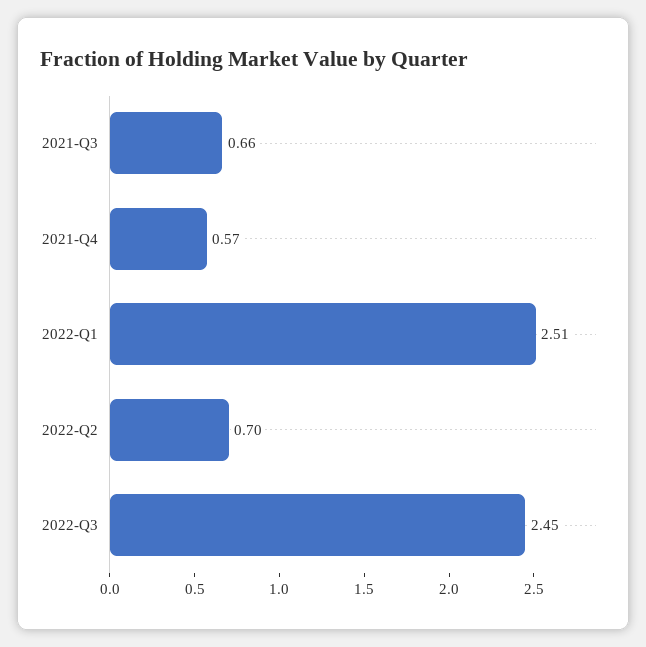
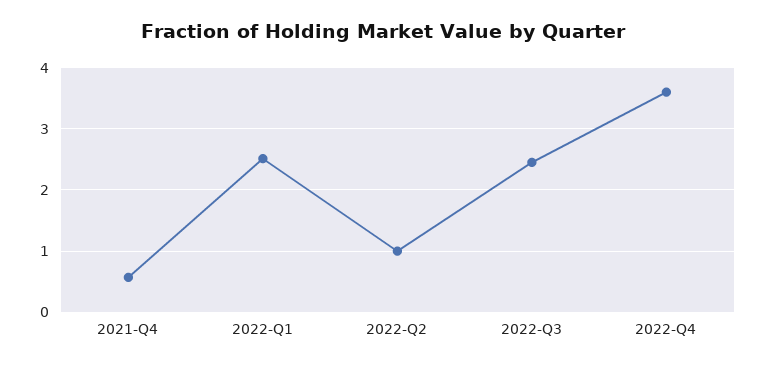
2021-Q3: 0.66 -> none
2022-Q2: 0.7 -> 1
2022-Q4: none -> 3.6

